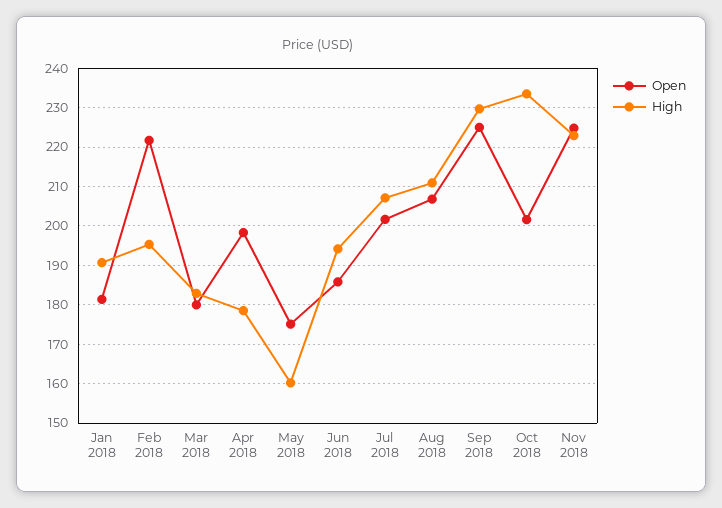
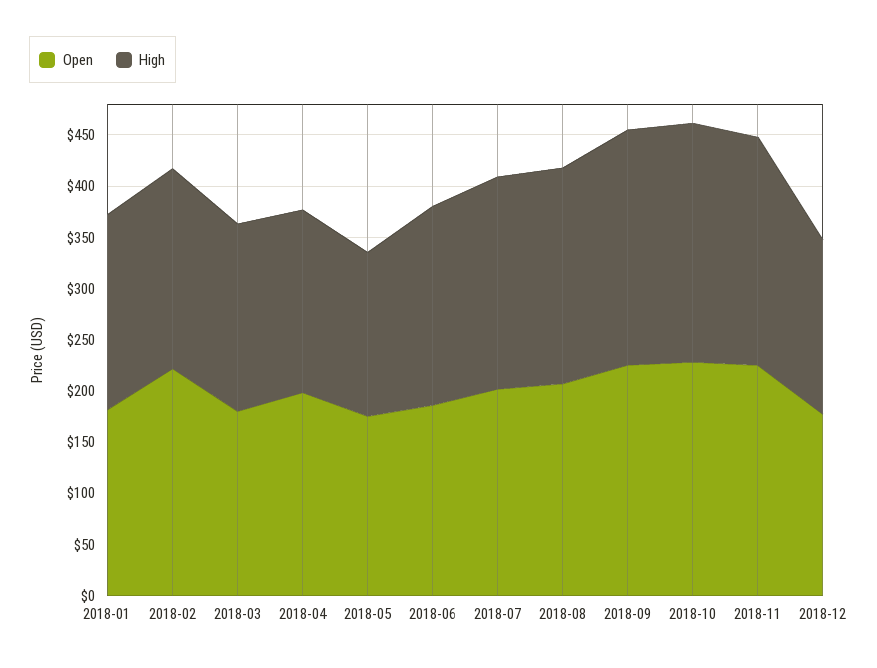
Open, Oct 2018: 202 -> 230
Open, 2018-12: none -> 180
High, 2018-12: none -> 170

